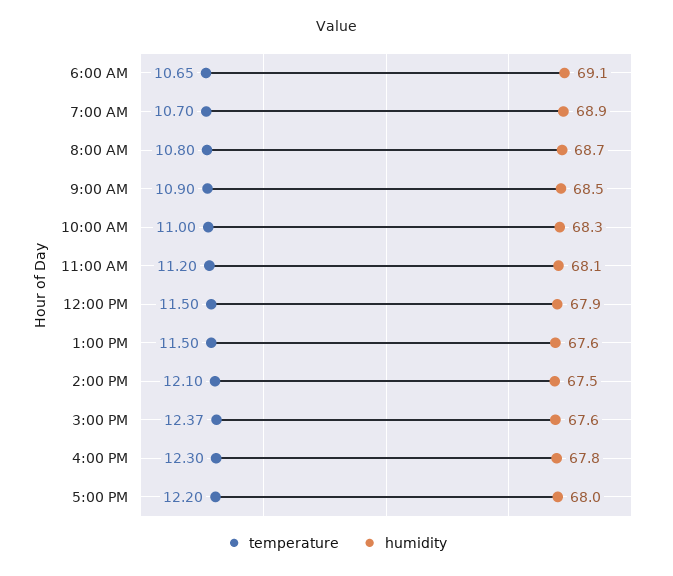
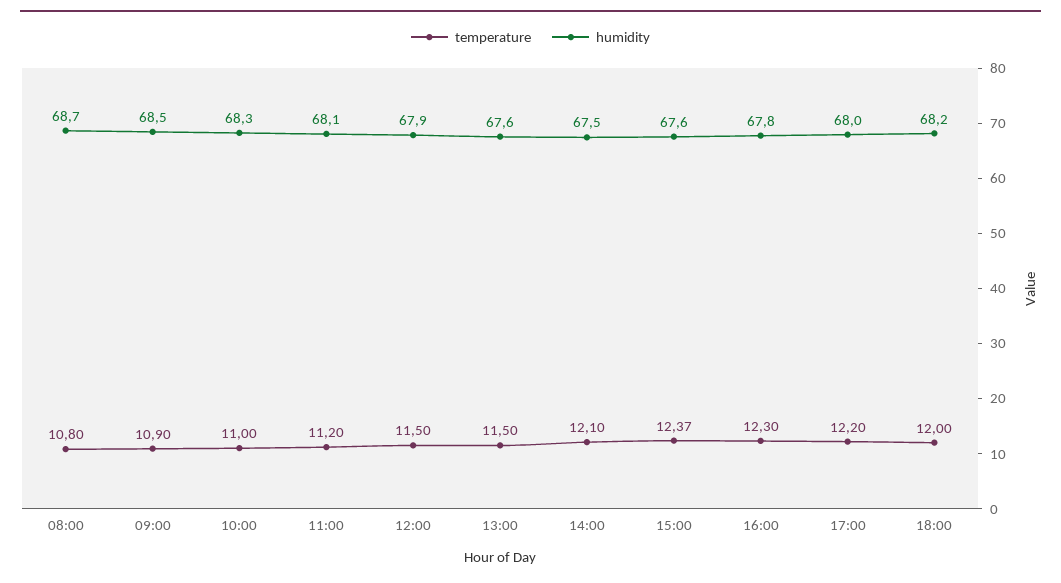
temperature, 6:00 AM: 10.65 -> none
humidity, 6:00 AM: 69.1 -> none
temperature, 7:00 AM: 10.7 -> none
humidity, 7:00 AM: 68.9 -> none
temperature, 18:00: none -> 12
humidity, 18:00: none -> 68.2

